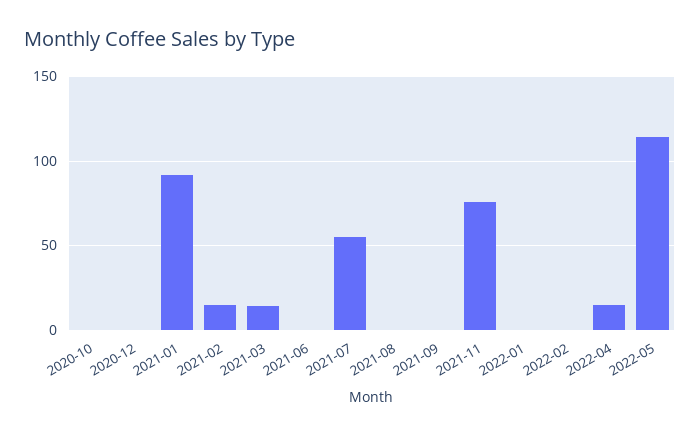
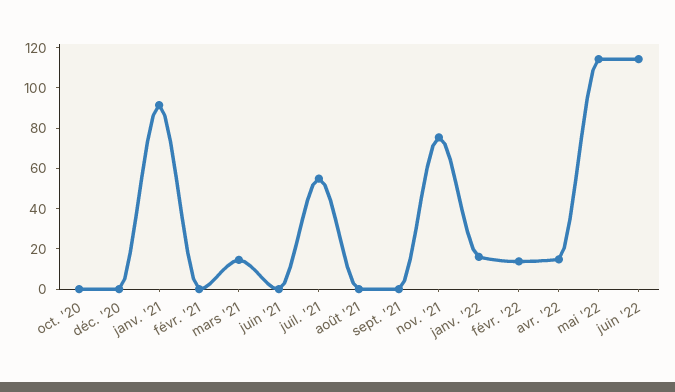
2021-02: 15 -> 0
2022-01: 0 -> 15
2022-02: 0 -> 15
juin '22: none -> 115

